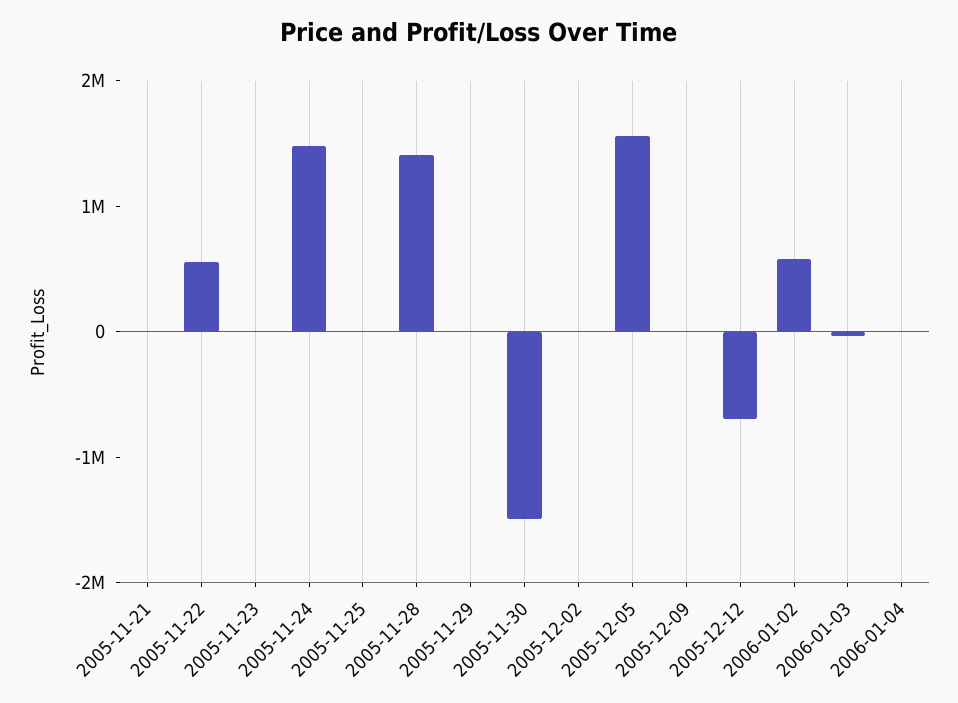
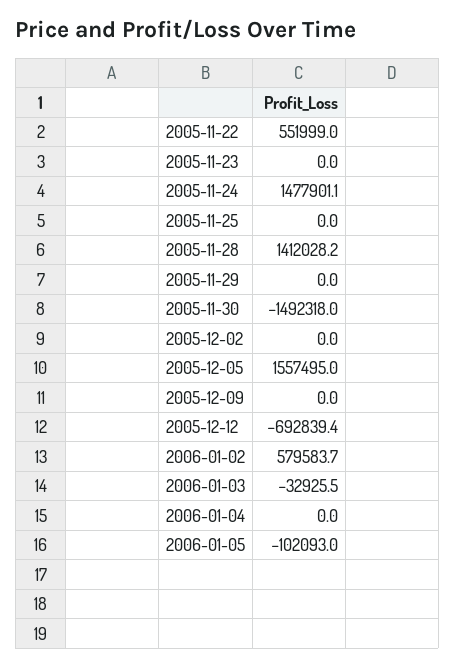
2005-11-21: 0 -> none
2006-01-05: none -> -102093

